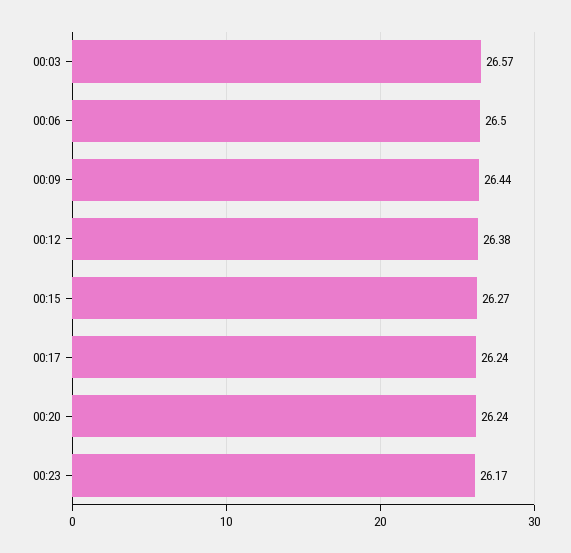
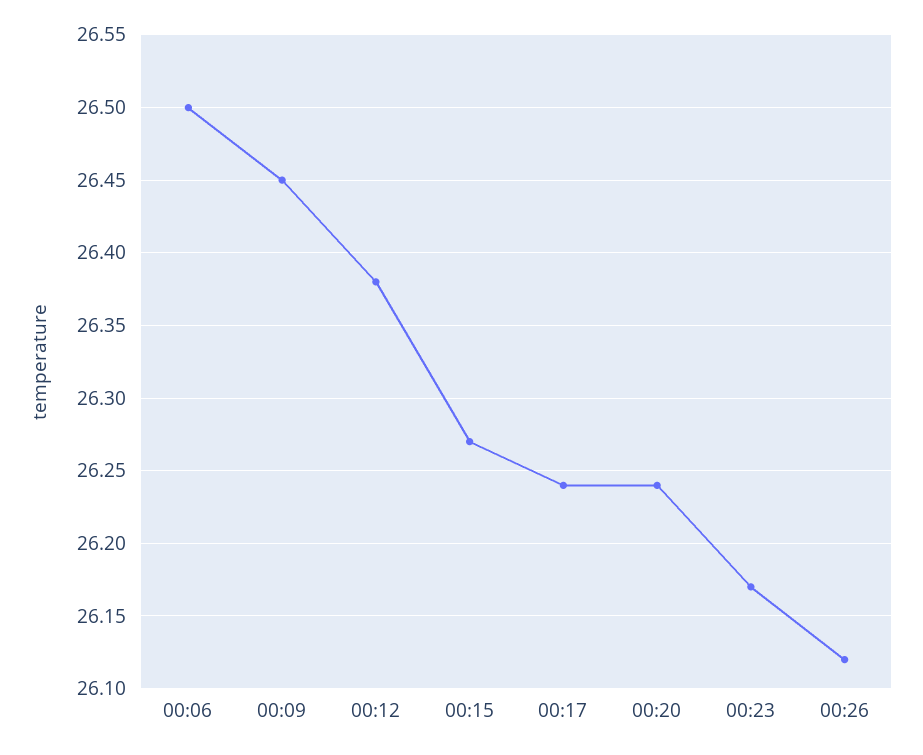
00:03: 26.57 -> none
00:09: 26.44 -> 26.45
00:26: none -> 26.12

